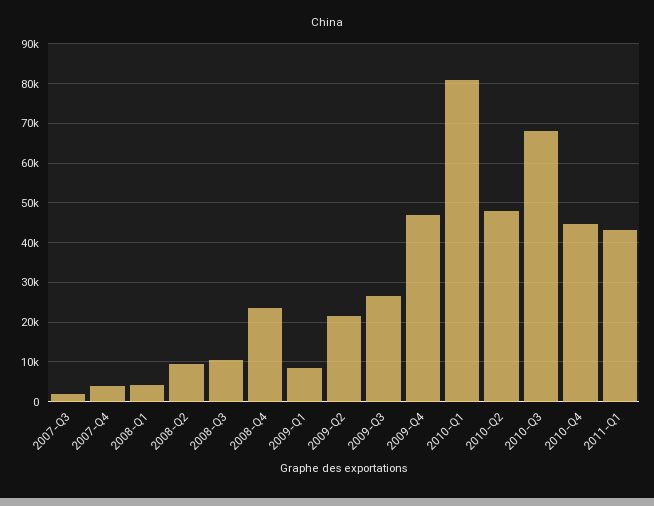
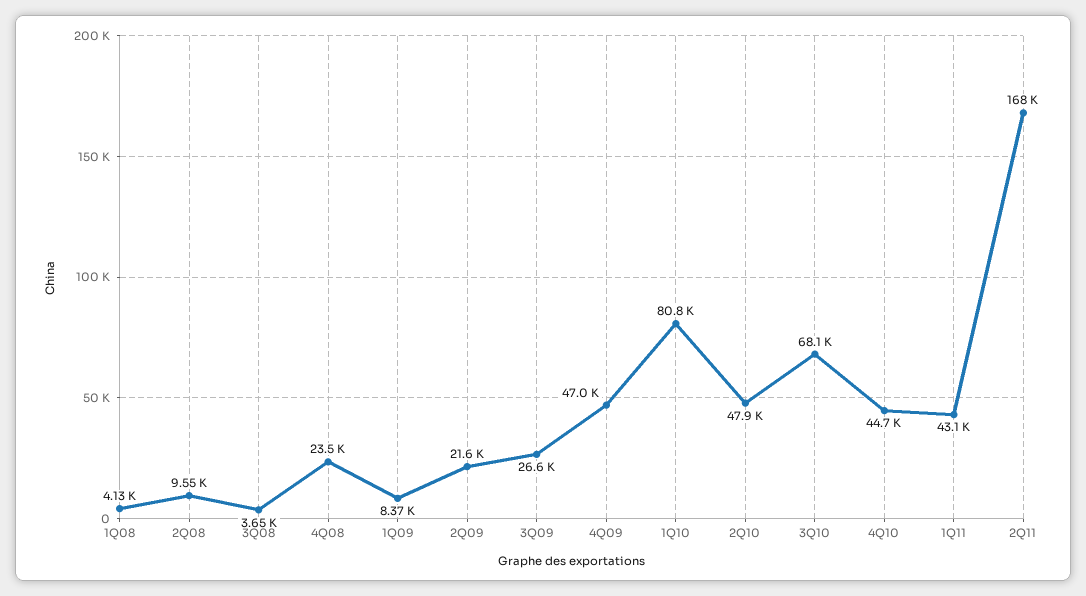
2007-Q3: 2000 -> none
2007-Q4: 4000 -> none
2008-Q3: 10000 -> 3650
2Q11: none -> 168000

